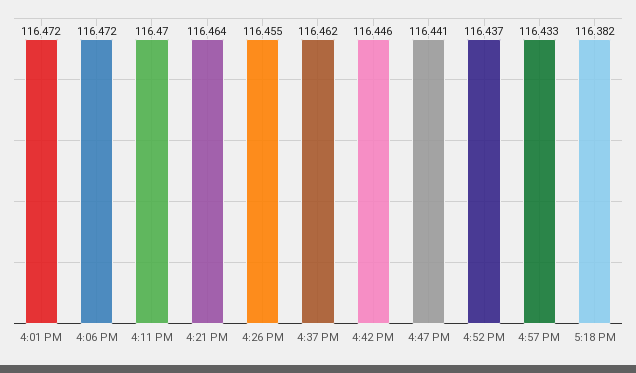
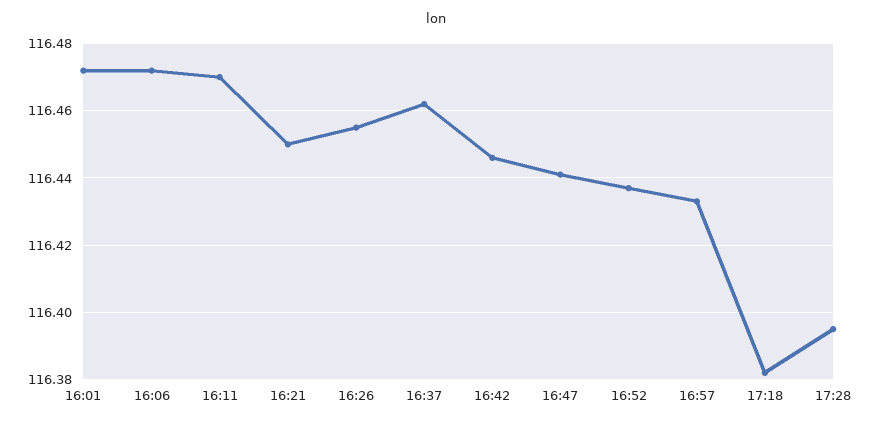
4:21 PM: 116.464 -> 116.45
17:28: none -> 116.395

